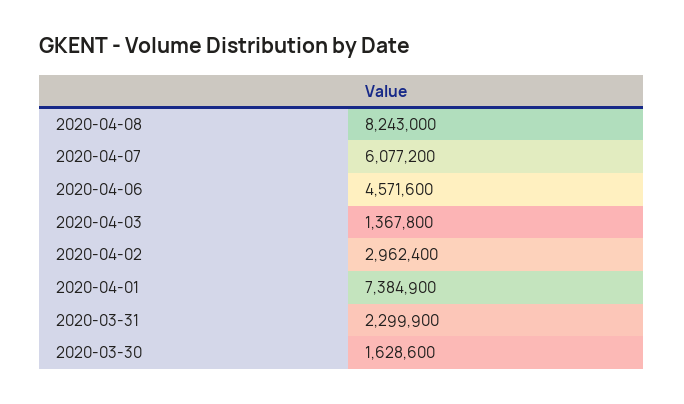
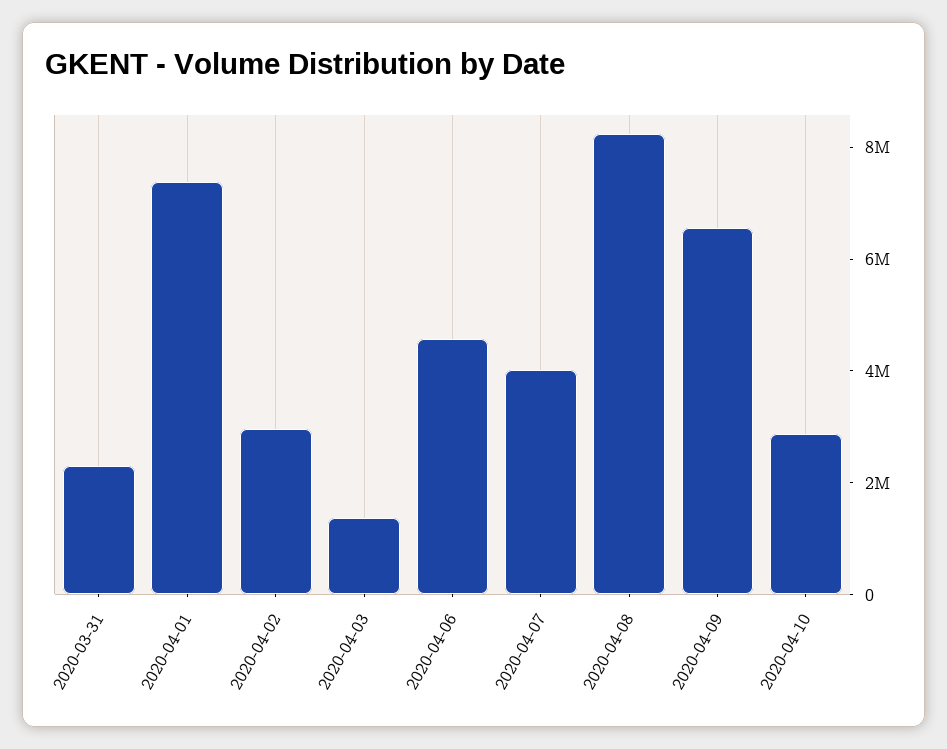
2020-04-07: 6077200 -> 4000000
2020-03-30: 1628600 -> none
2020-04-09: none -> 6500000
2020-04-10: none -> 3000000

